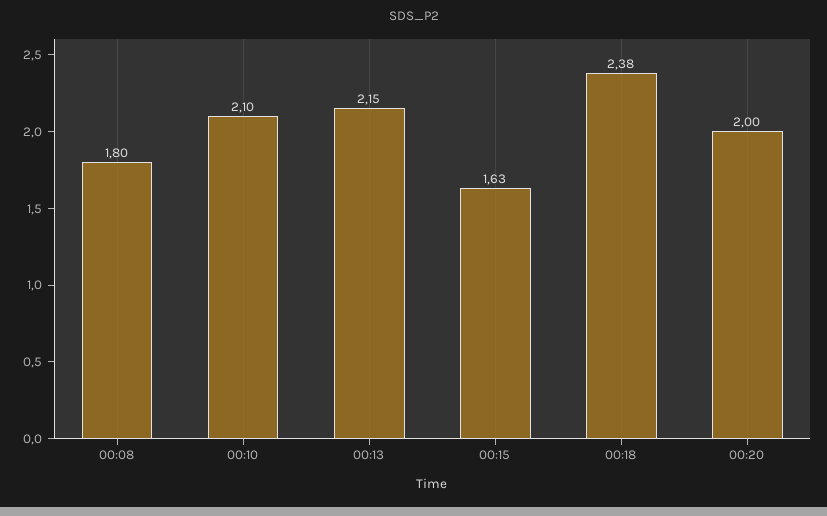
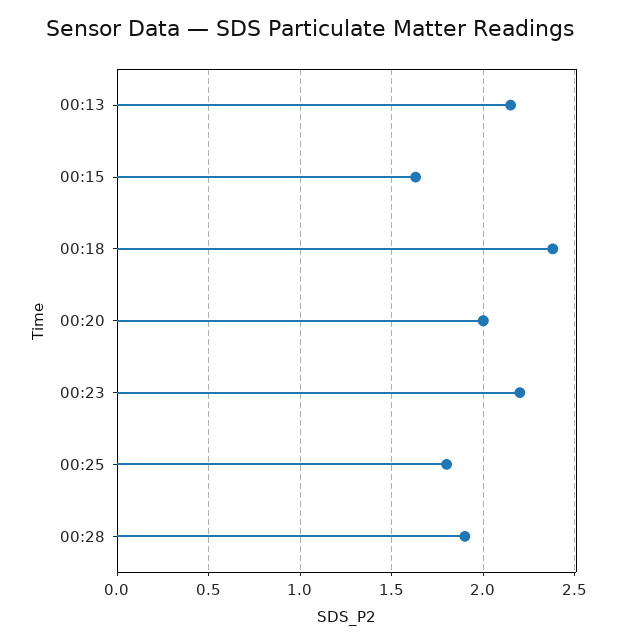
00:08: 1.8 -> none
00:10: 2.1 -> none
00:23: none -> 2.2
00:25: none -> 1.8
00:28: none -> 1.9

